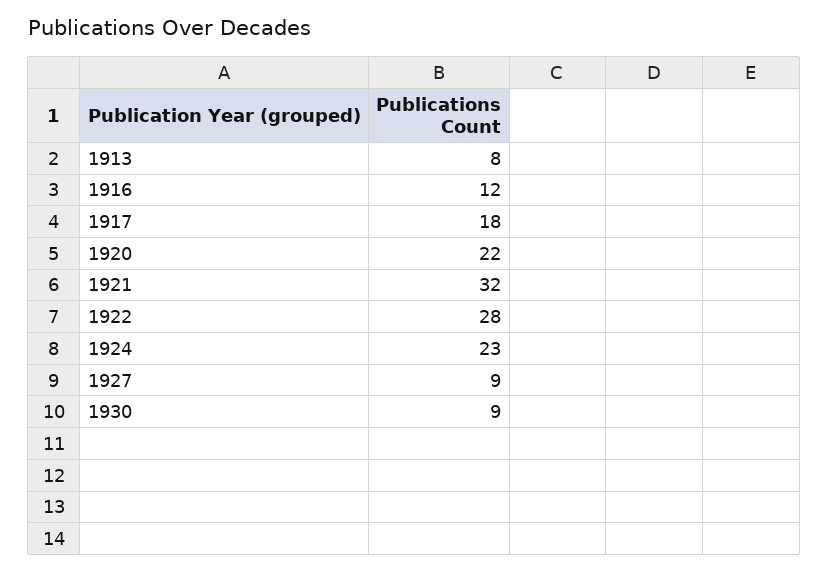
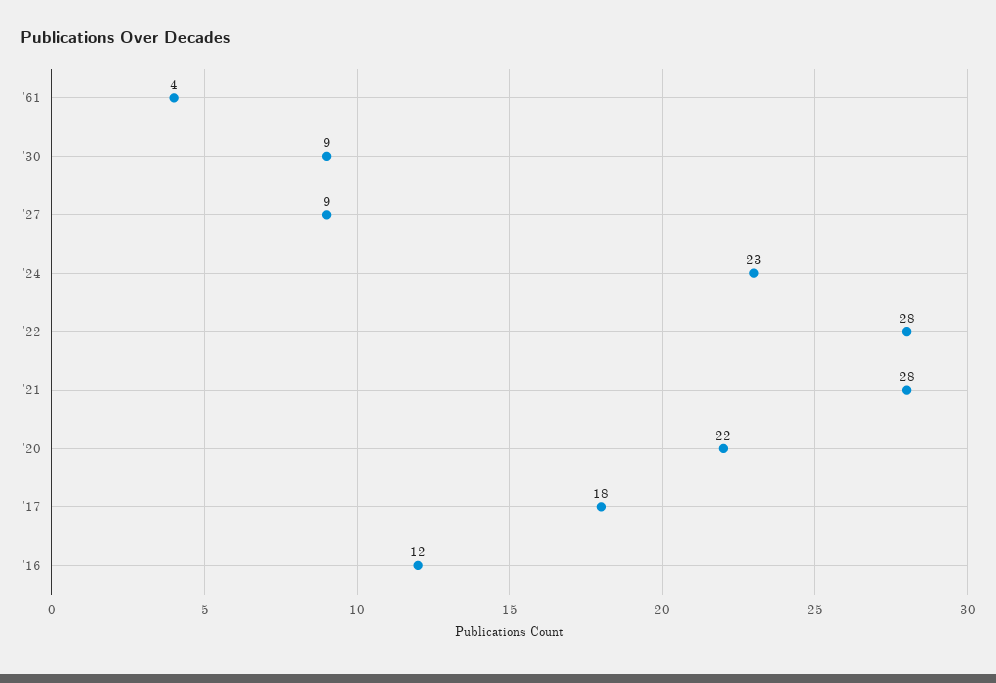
1913: 8 -> none
1921: 32 -> 28
'61: none -> 4

